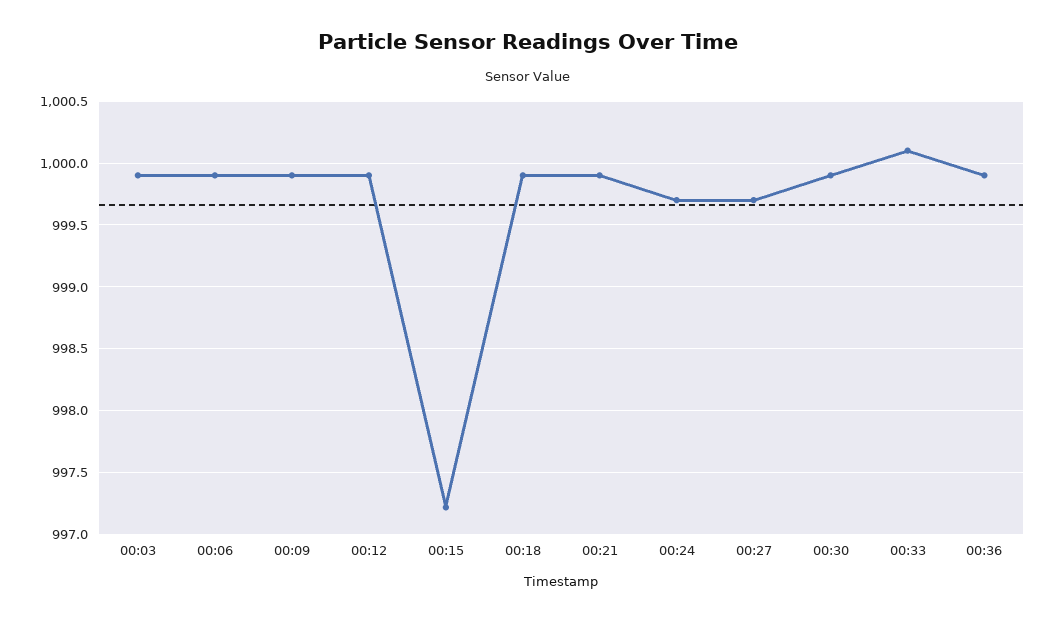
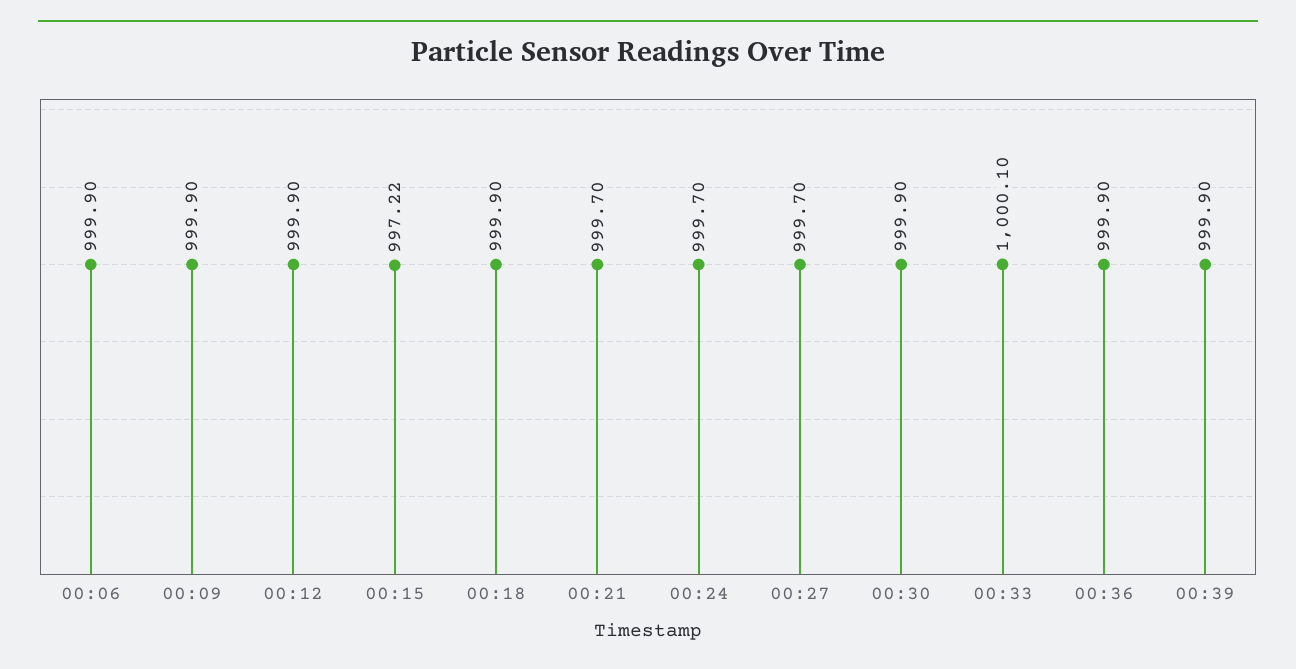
00:03: 999.9 -> none
00:21: 999.9 -> 999.7
00:39: none -> 999.9

